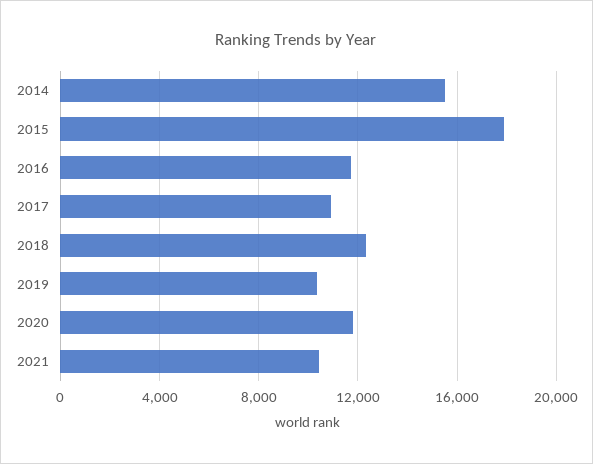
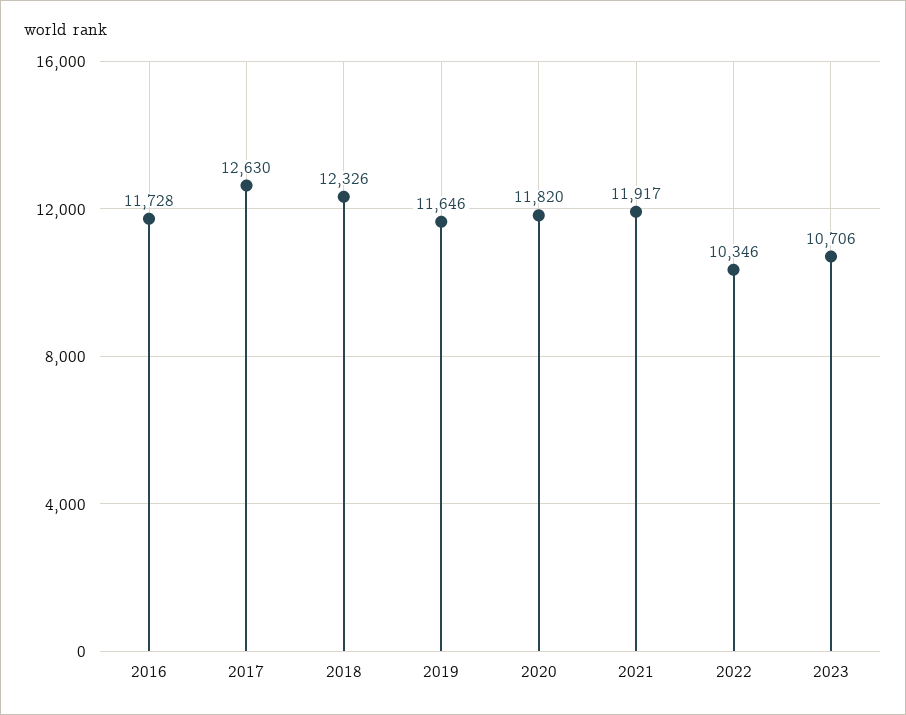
2014: 15500 -> none
2015: 18000 -> none
2017: 11000 -> 12630
2019: 10500 -> 11646
2021: 10500 -> 11917
2022: none -> 10346
2023: none -> 10706

